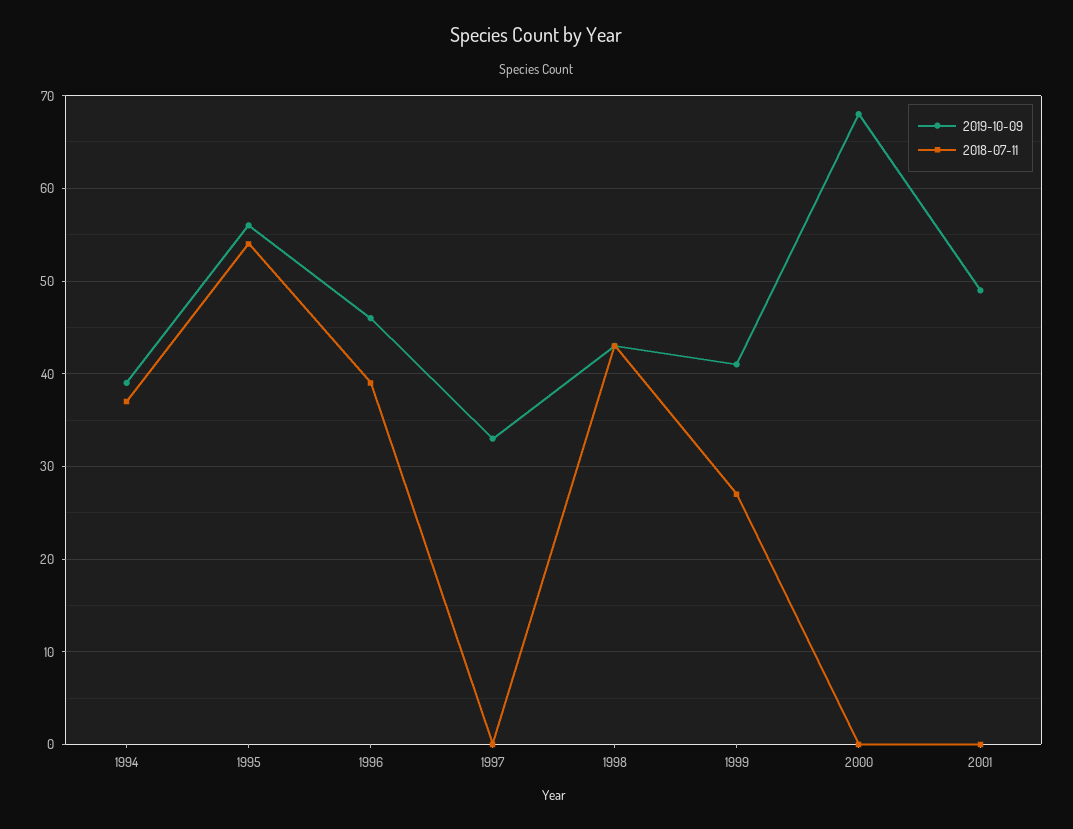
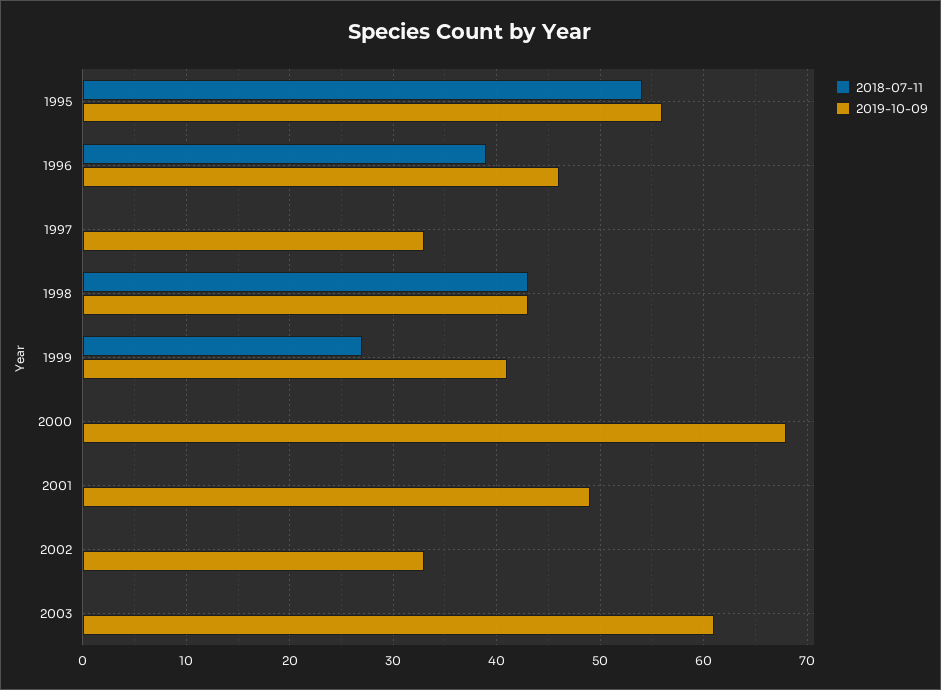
2019-10-09, 1994: 39 -> none
2018-07-11, 1994: 37 -> none
2018-07-11, 2002: none -> 0
2019-10-09, 2002: none -> 33
2018-07-11, 2003: none -> 0
2019-10-09, 2003: none -> 61

